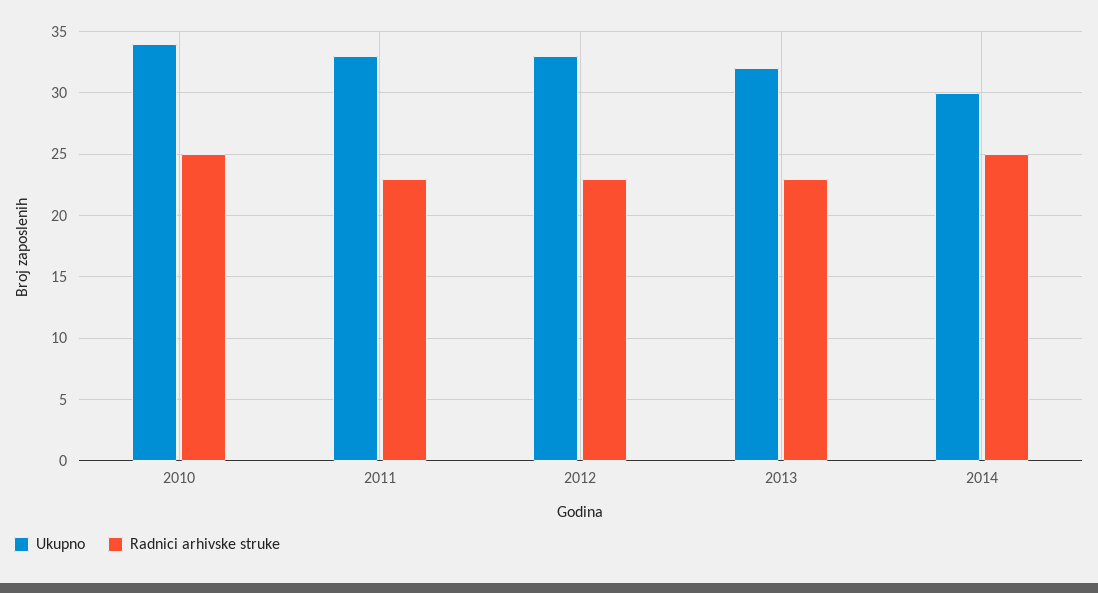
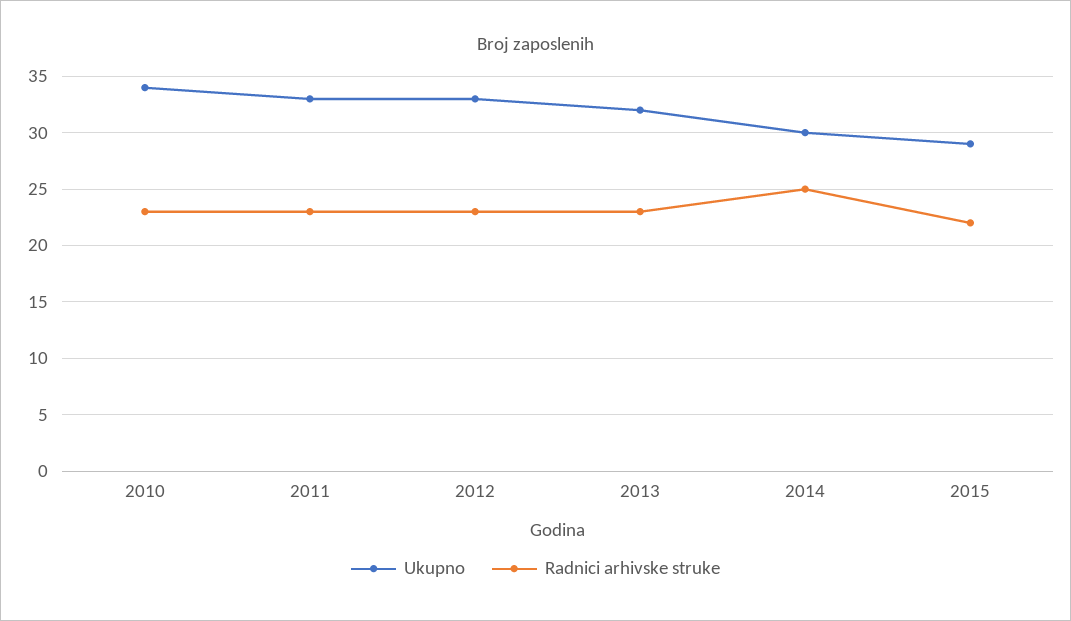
Radnici arhivske struke, 2010: 25 -> 23
Ukupno, 2015: none -> 29
Radnici arhivske struke, 2015: none -> 22

